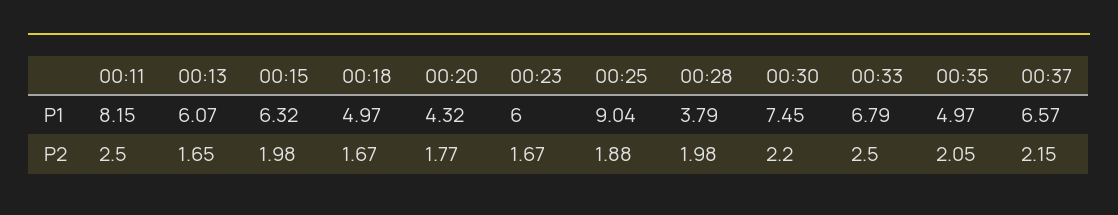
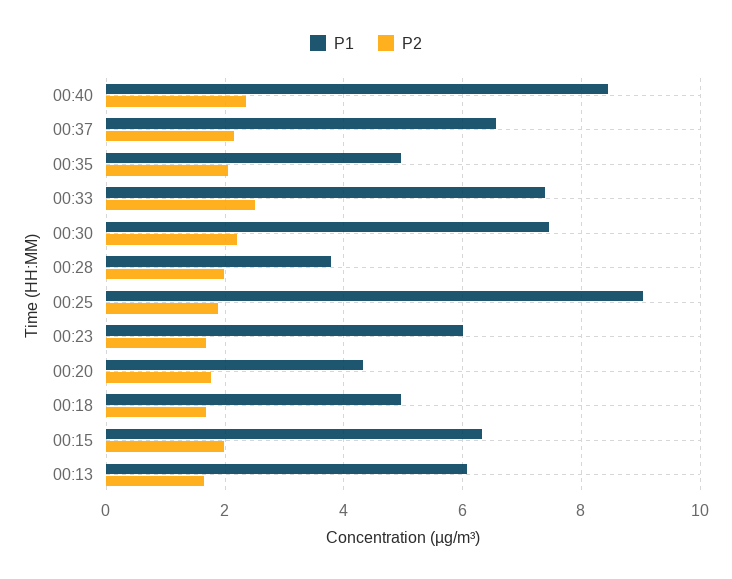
P1, 00:11: 8.15 -> none
P1, 00:33: 6.79 -> 7.4
P2, 00:11: 2.5 -> none
P1, 00:40: none -> 8.4
P2, 00:40: none -> 2.4

